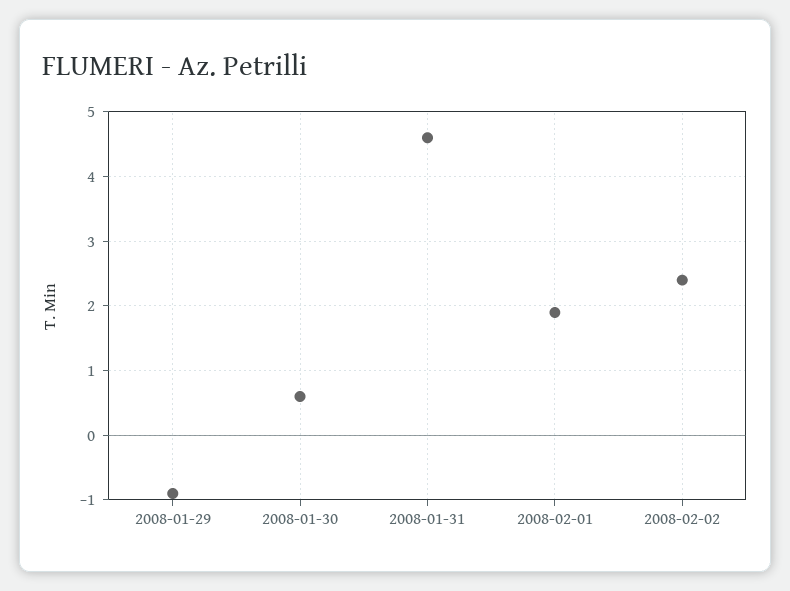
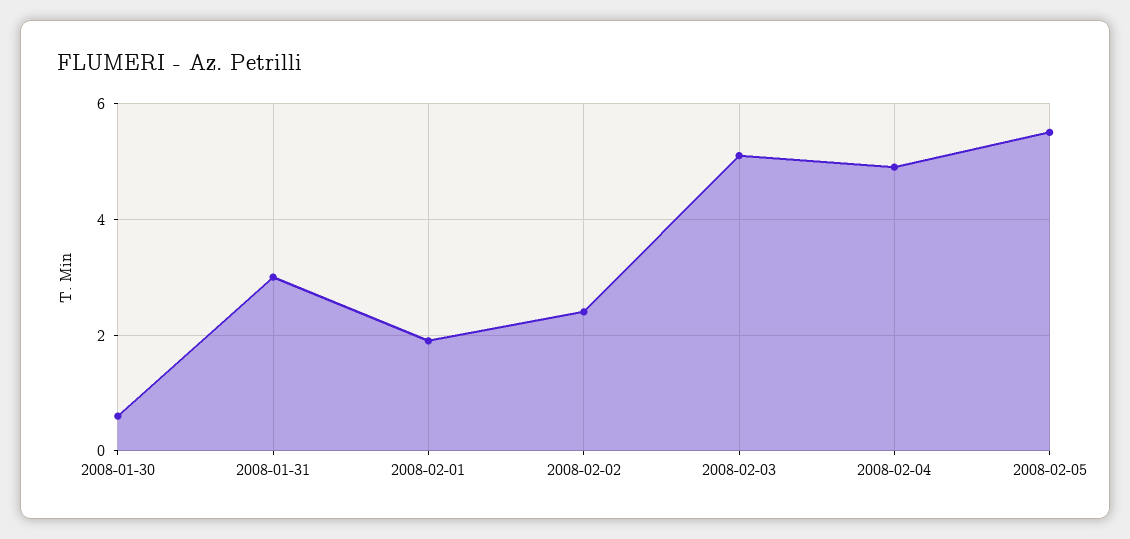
2008-01-29: -0.9 -> none
2008-01-31: 4.6 -> 3
2008-02-03: none -> 5
2008-02-04: none -> 5
2008-02-05: none -> 5.5

